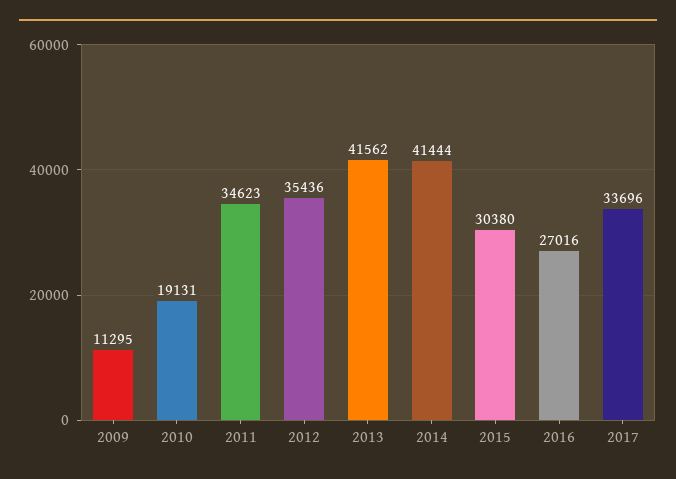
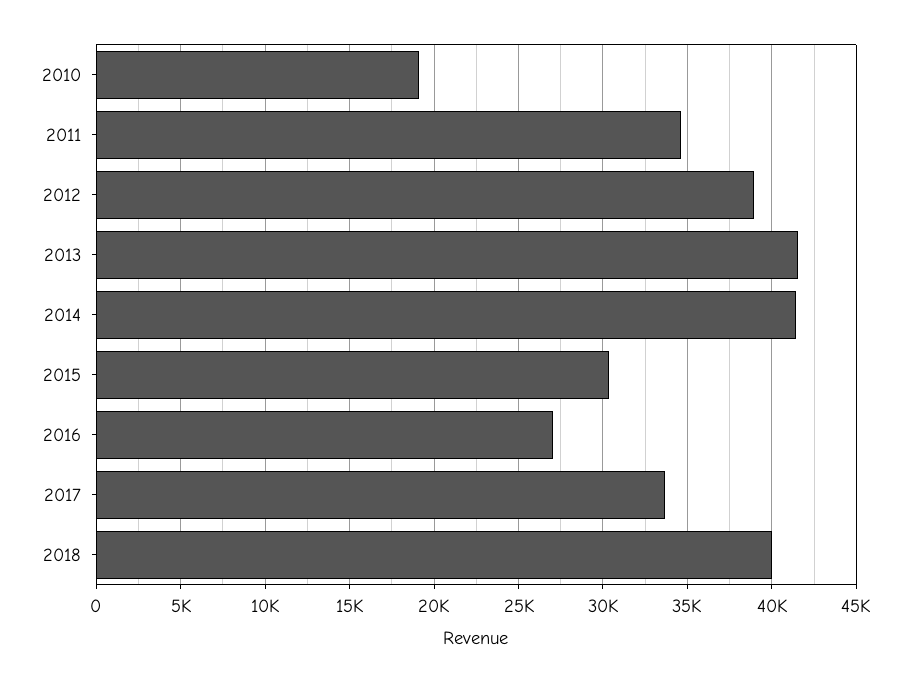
2009: 11295 -> none
2012: 35436 -> 39000
2018: none -> 40000

